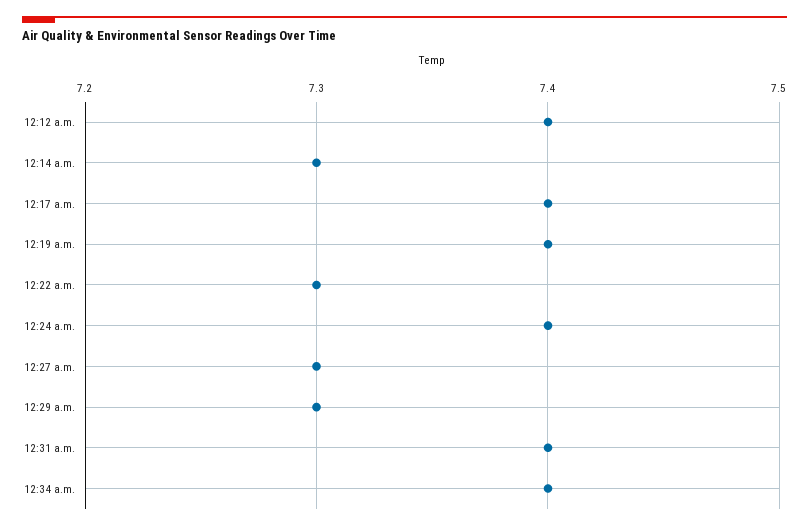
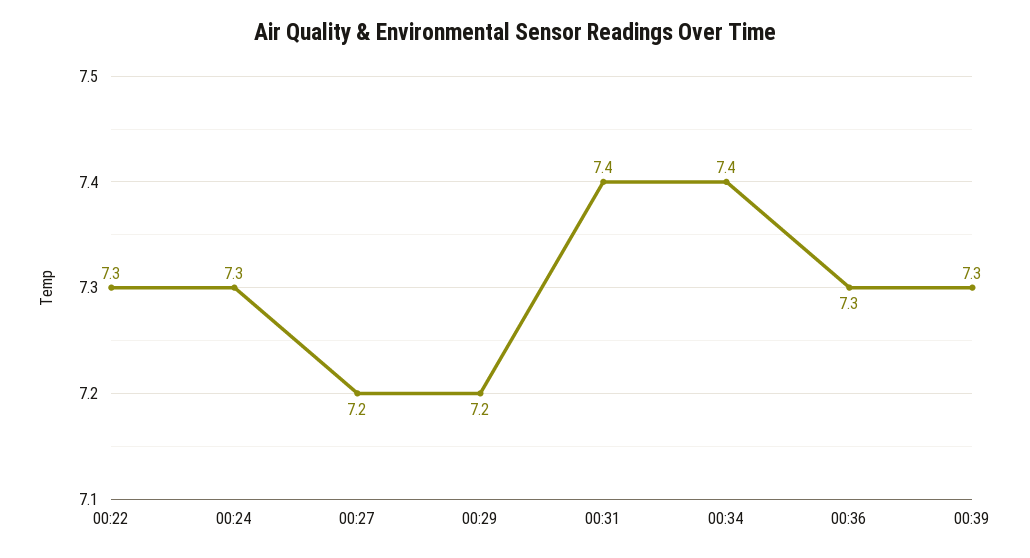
12:12 a.m.: 7.4 -> none
12:14 a.m.: 7.3 -> none
12:17 a.m.: 7.4 -> none
12:19 a.m.: 7.4 -> none
12:24 a.m.: 7.4 -> 7.3
12:27 a.m.: 7.3 -> 7.2
12:29 a.m.: 7.3 -> 7.2
00:36: none -> 7.3
00:39: none -> 7.3

